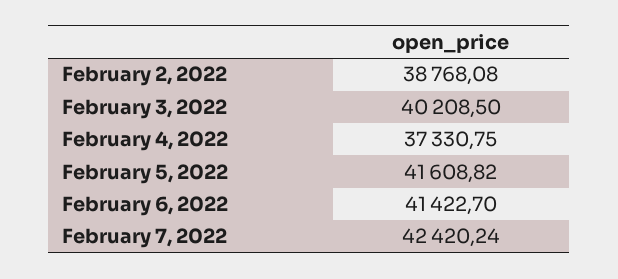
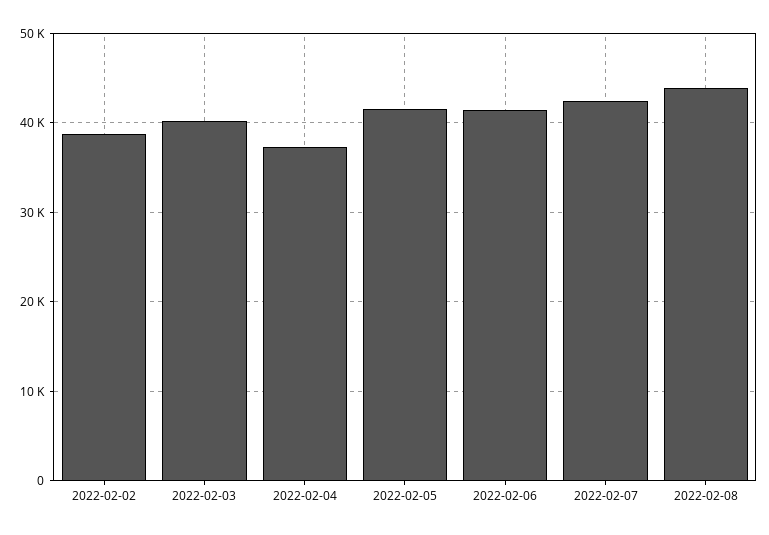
2022-02-08: none -> 44000

